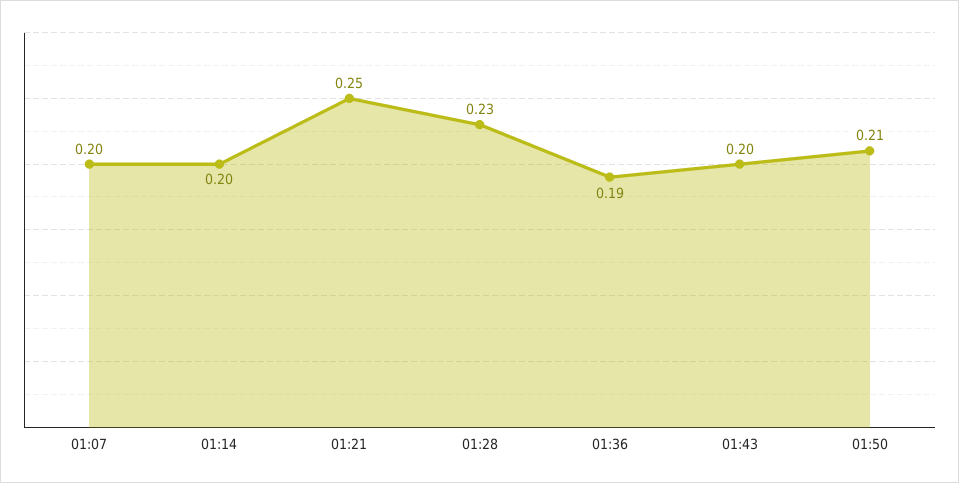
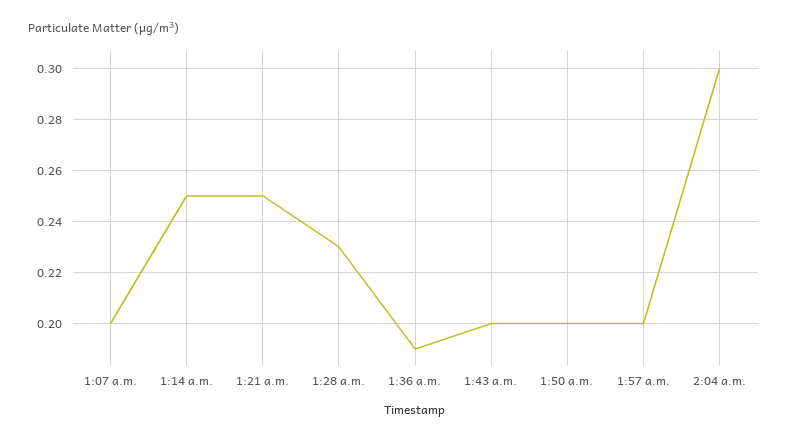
01:14: 0.2 -> 0.25
01:50: 0.21 -> 0.2
1:57 a.m.: none -> 0.2
2:04 a.m.: none -> 0.3

